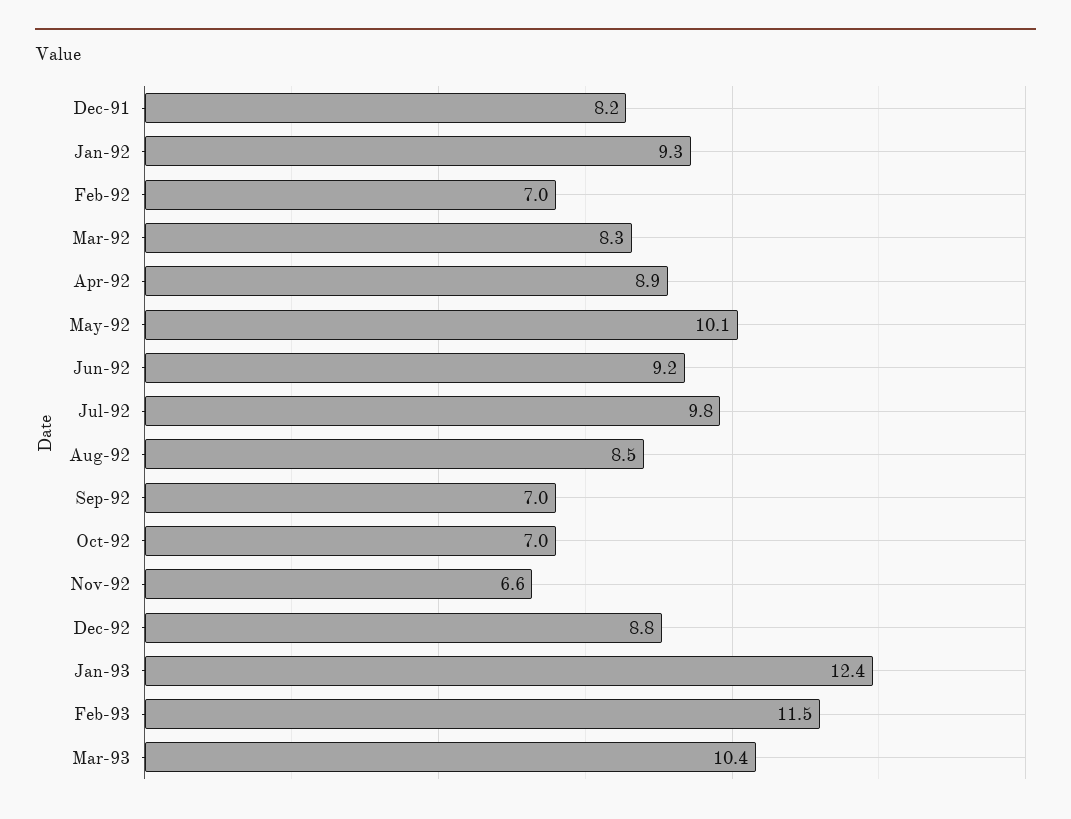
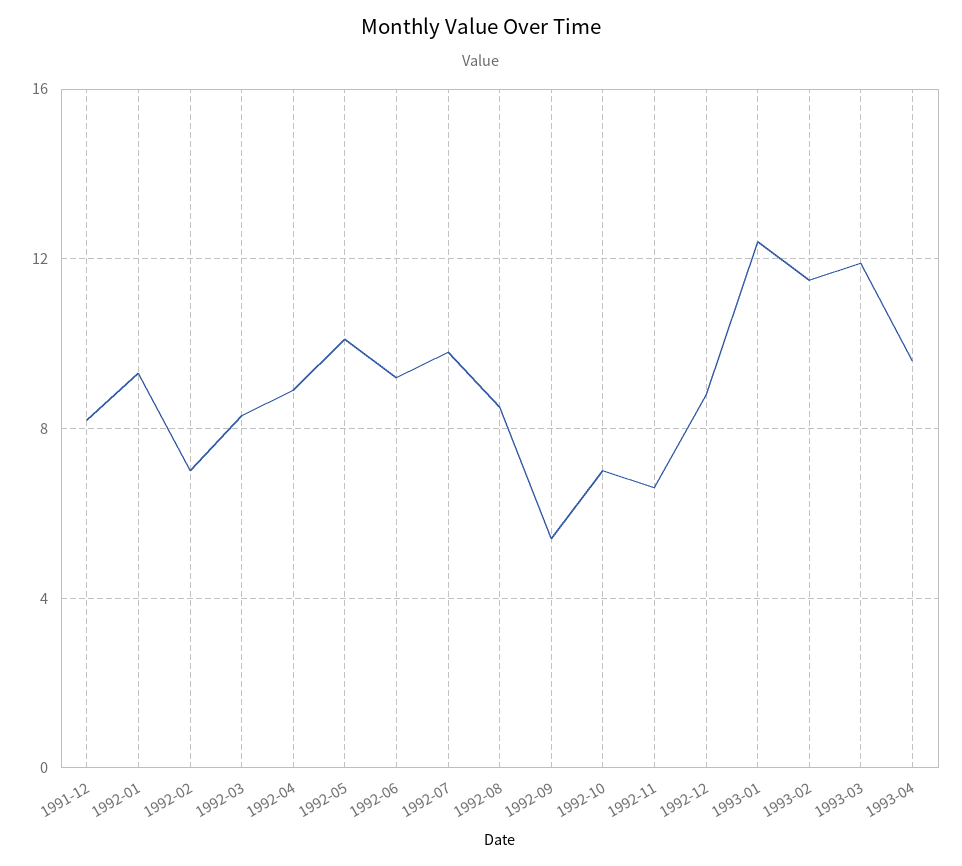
Sep-92: 7 -> 5.5
Mar-93: 10.4 -> 12
1993-04: none -> 9.5

